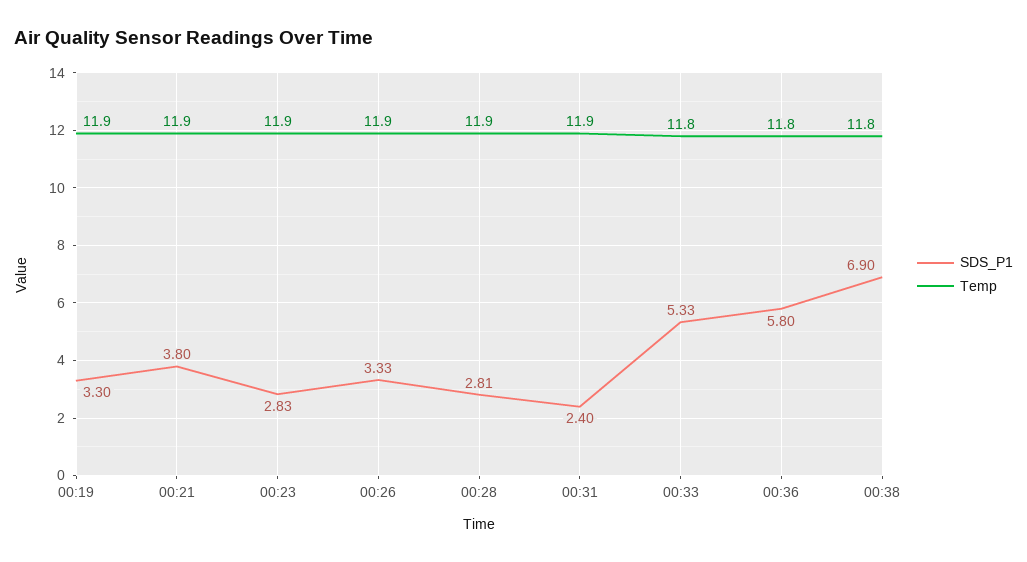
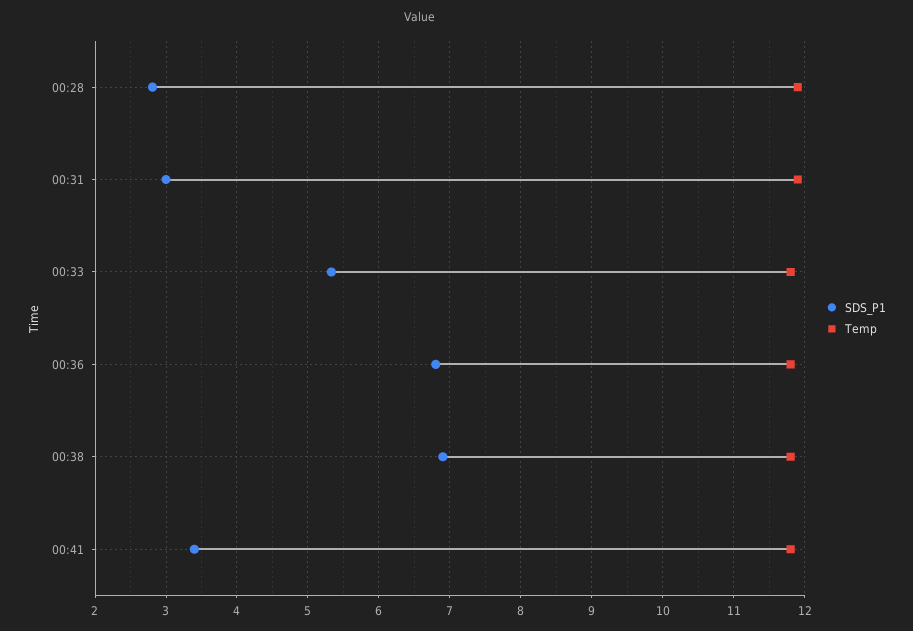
SDS_P1, 00:19: 3.3 -> none
Temp, 00:19: 11.9 -> none
SDS_P1, 00:21: 3.8 -> none
Temp, 00:21: 11.9 -> none
SDS_P1, 00:23: 2.83 -> none
Temp, 00:23: 11.9 -> none
SDS_P1, 00:26: 3.33 -> none
Temp, 00:26: 11.9 -> none
SDS_P1, 00:31: 2.4 -> 3
SDS_P1, 00:36: 5.8 -> 6.8
SDS_P1, 00:41: none -> 3.4
Temp, 00:41: none -> 11.8

